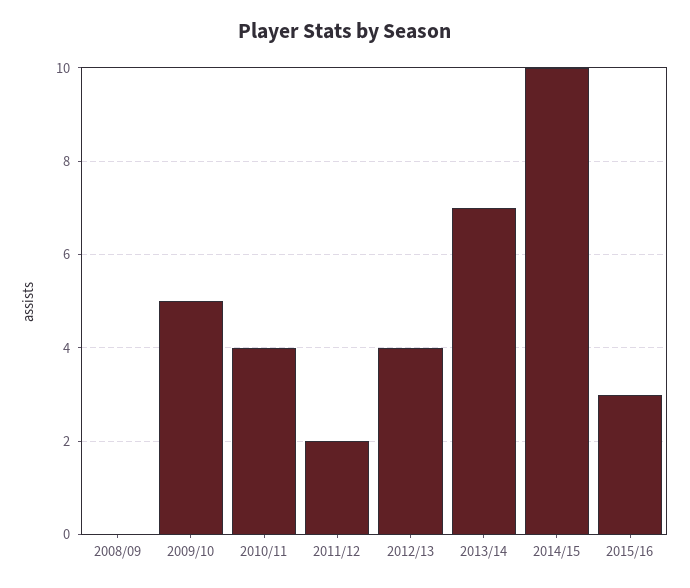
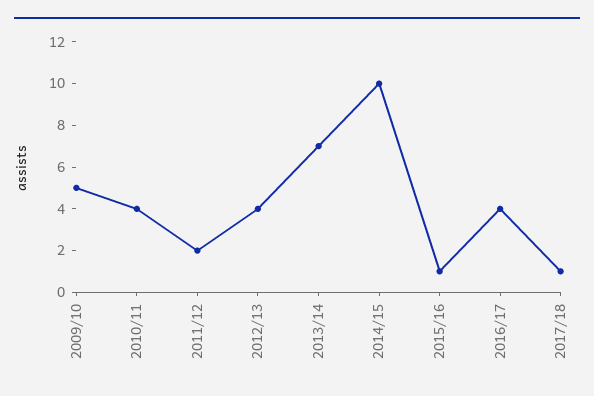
2008/09: 0 -> none
2015/16: 3 -> 1
2016/17: none -> 4
2017/18: none -> 1

